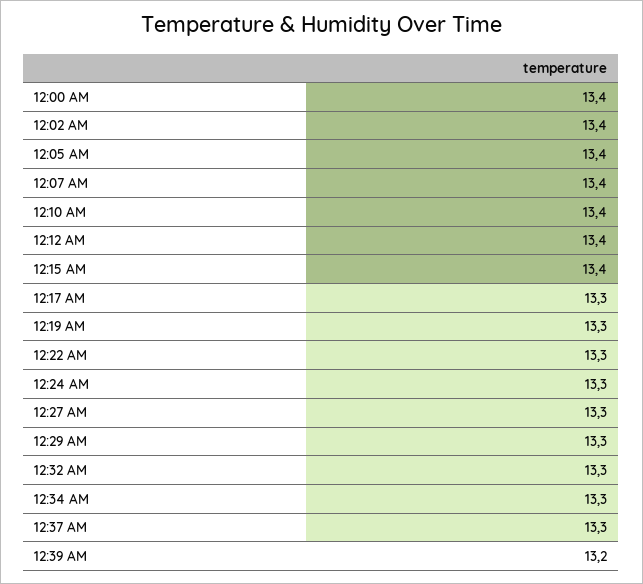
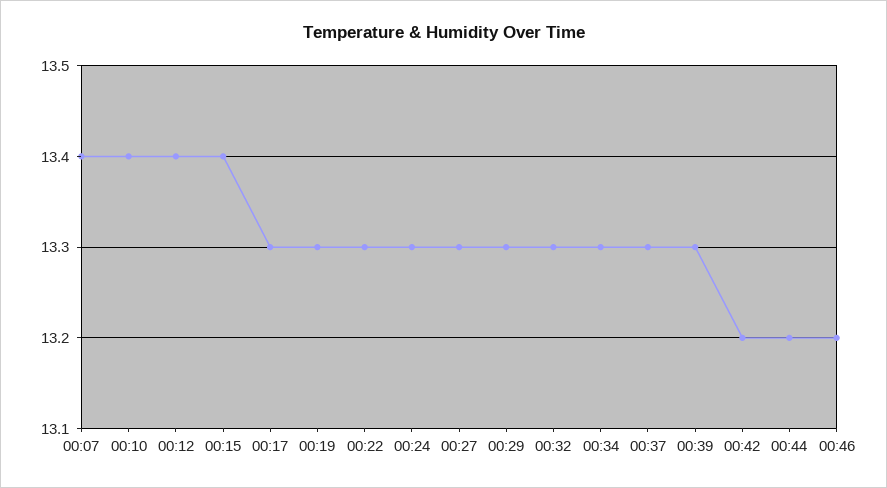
12:00 AM: 13.4 -> none
12:02 AM: 13.4 -> none
12:05 AM: 13.4 -> none
12:39 AM: 13.2 -> 13.3
00:42: none -> 13.2
00:44: none -> 13.2
00:46: none -> 13.2

